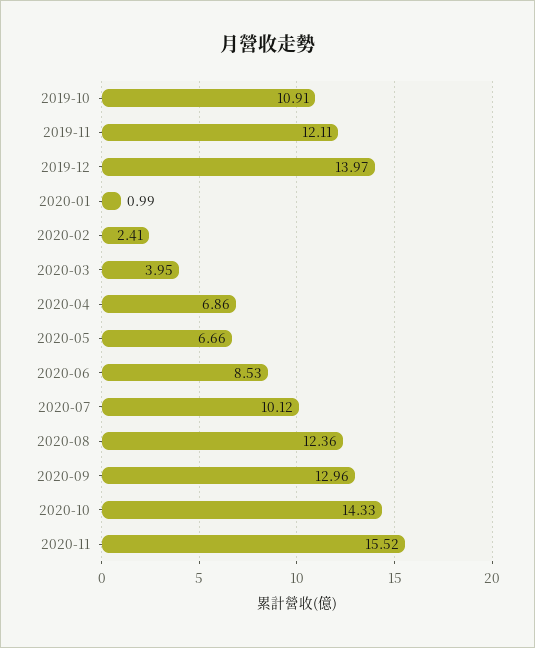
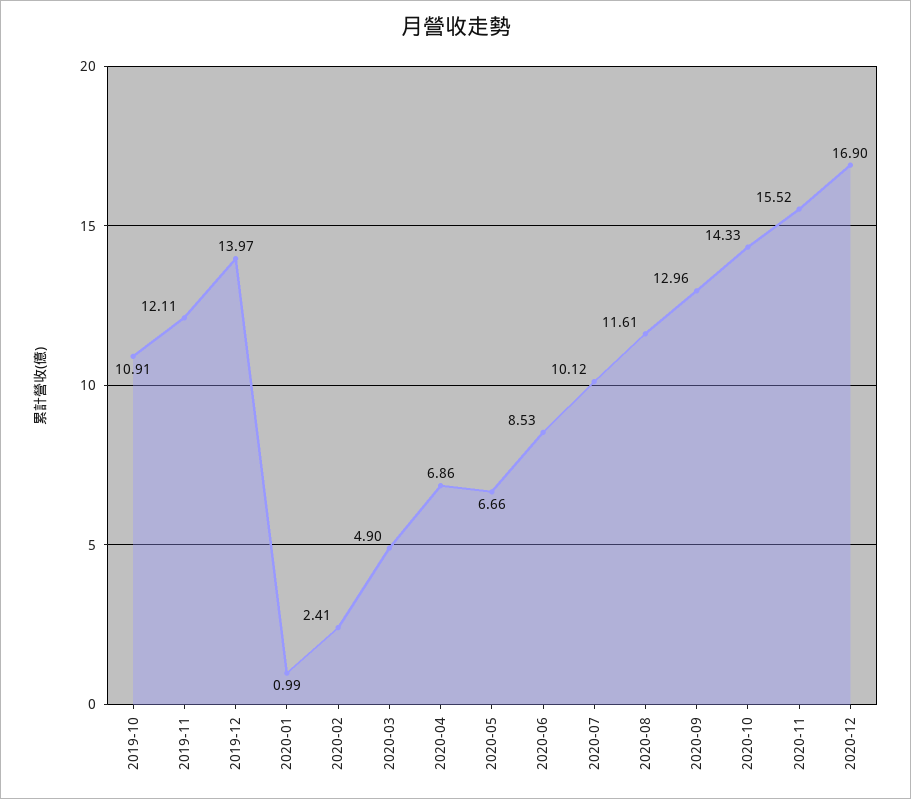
2020-03: 3.95 -> 4.9
2020-08: 12.36 -> 11.61
2020-12: none -> 16.9

